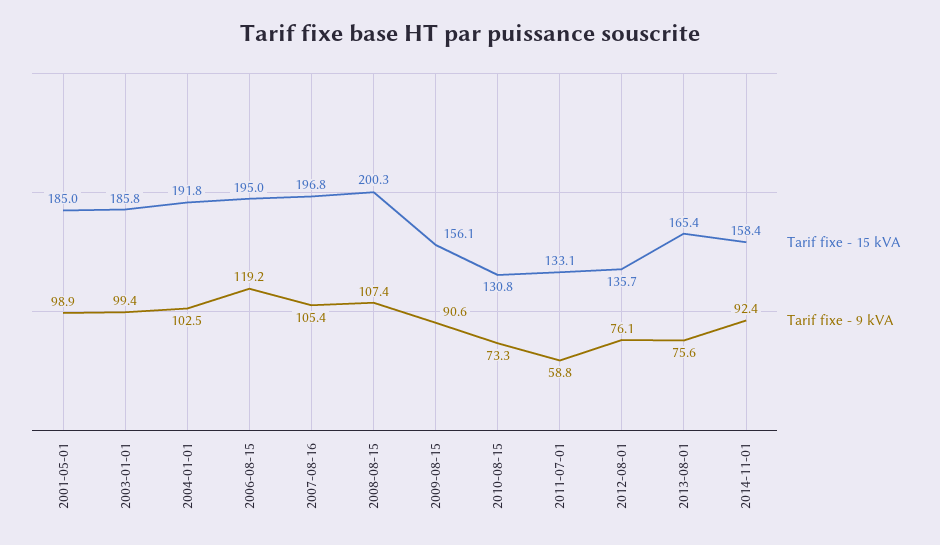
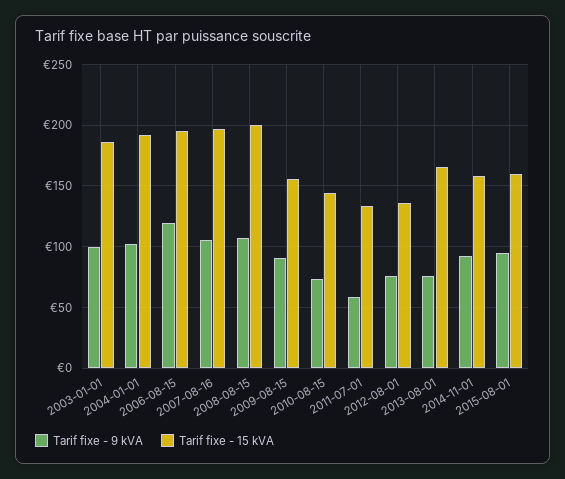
Tarif fixe - 15 kVA, 2001-05-01: 185 -> none
Tarif fixe - 9 kVA, 2001-05-01: 98.9 -> none
Tarif fixe - 15 kVA, 2010-08-15: 130.8 -> 145
Tarif fixe - 9 kVA, 2015-08-01: none -> 95
Tarif fixe - 15 kVA, 2015-08-01: none -> 160

